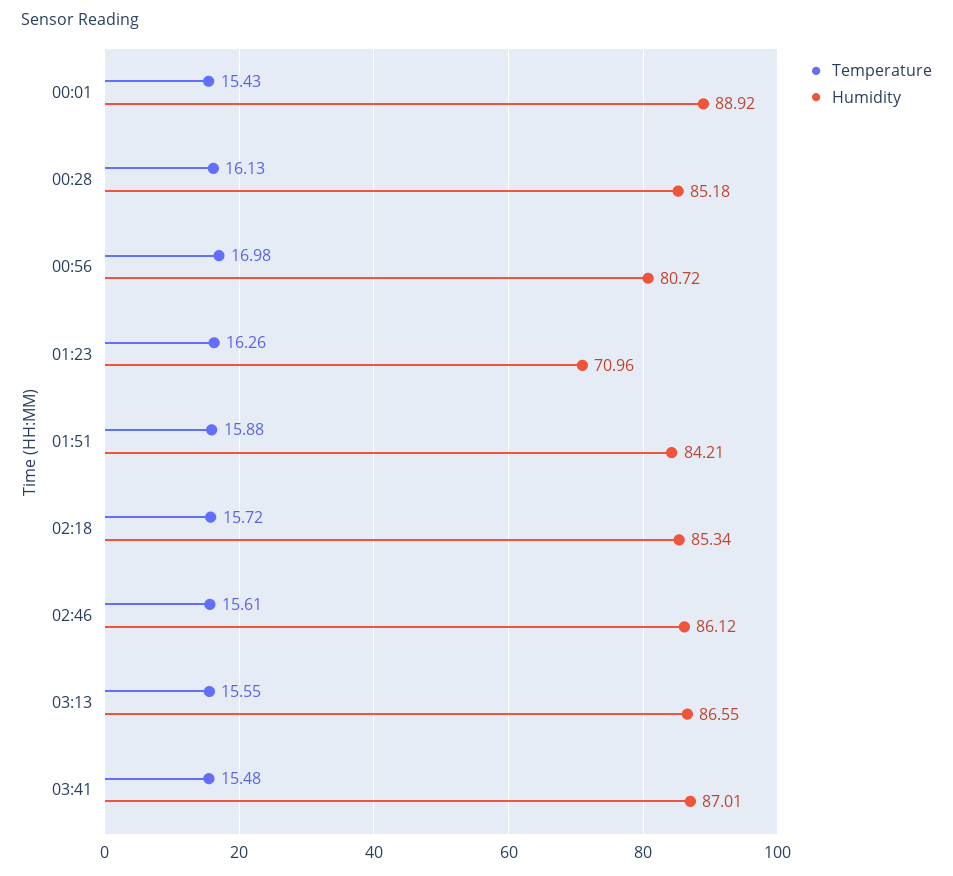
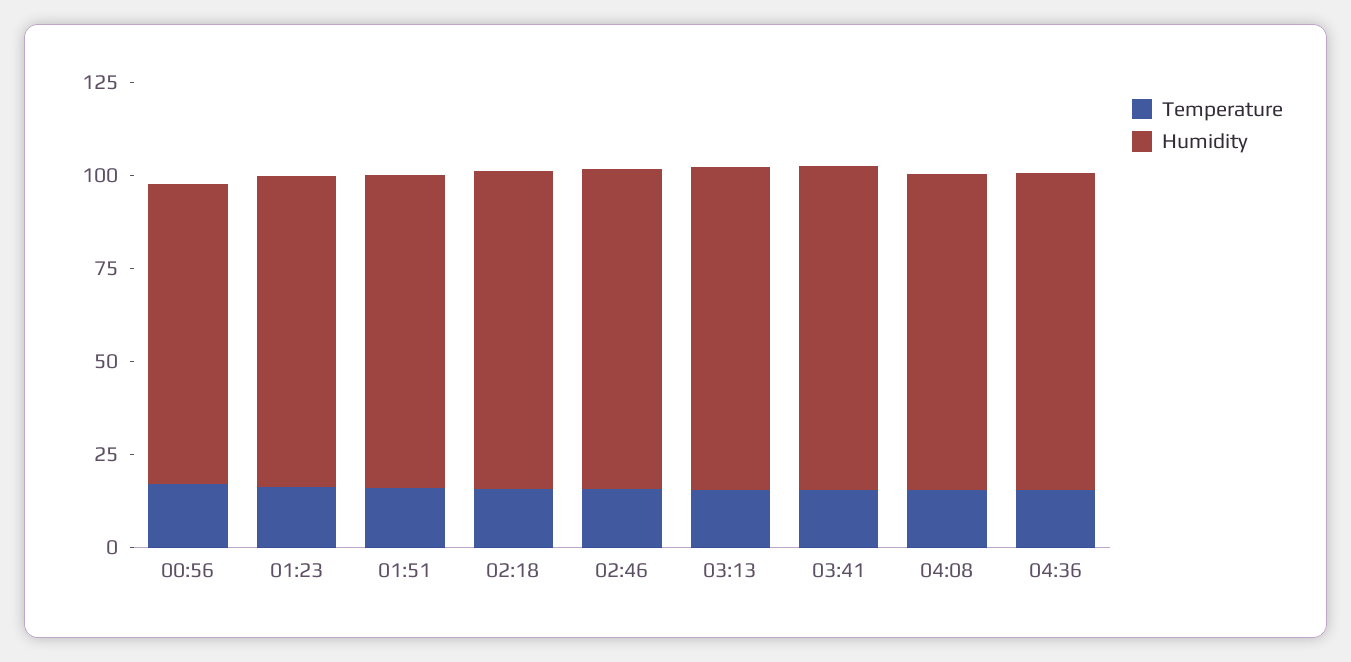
Temperature, 00:01: 15.43 -> none
Humidity, 00:01: 88.92 -> none
Temperature, 00:28: 16.13 -> none
Humidity, 00:28: 85.18 -> none
Humidity, 01:23: 70.96 -> 85
Temperature, 04:08: none -> 15
Humidity, 04:08: none -> 85
Temperature, 04:36: none -> 15
Humidity, 04:36: none -> 85

